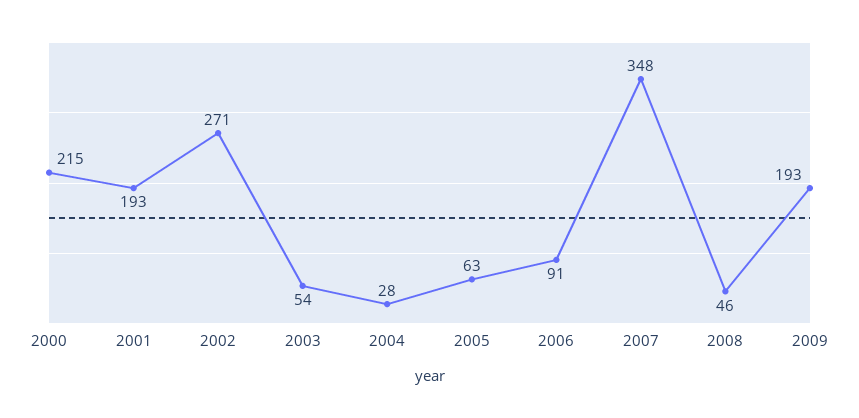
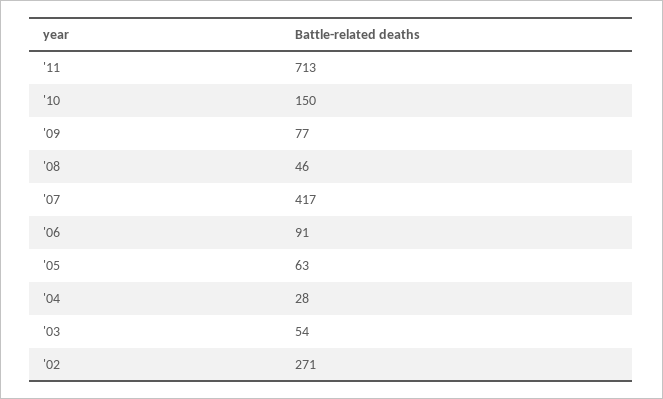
2000: 215 -> none
2001: 193 -> none
2007: 348 -> 417
2009: 193 -> 77
'11: none -> 713
'10: none -> 150

